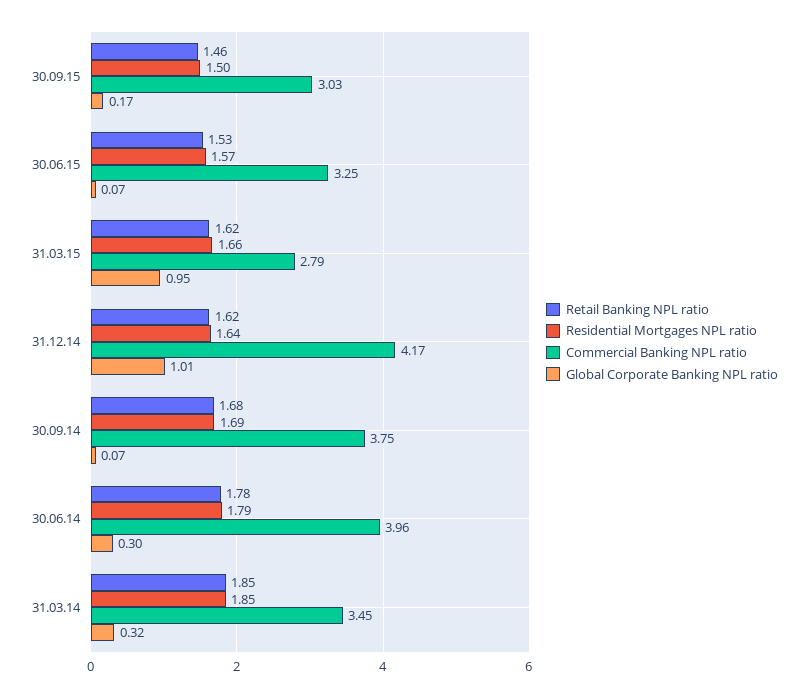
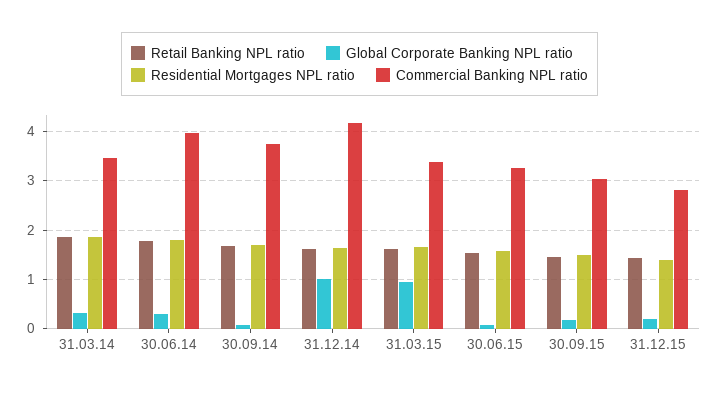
Commercial Banking NPL ratio, 31.03.15: 2.79 -> 3.4
Retail Banking NPL ratio, 31.12.15: none -> 1.4
Global Corporate Banking NPL ratio, 31.12.15: none -> 0.2
Residential Mortgages NPL ratio, 31.12.15: none -> 1.4
Commercial Banking NPL ratio, 31.12.15: none -> 2.8

